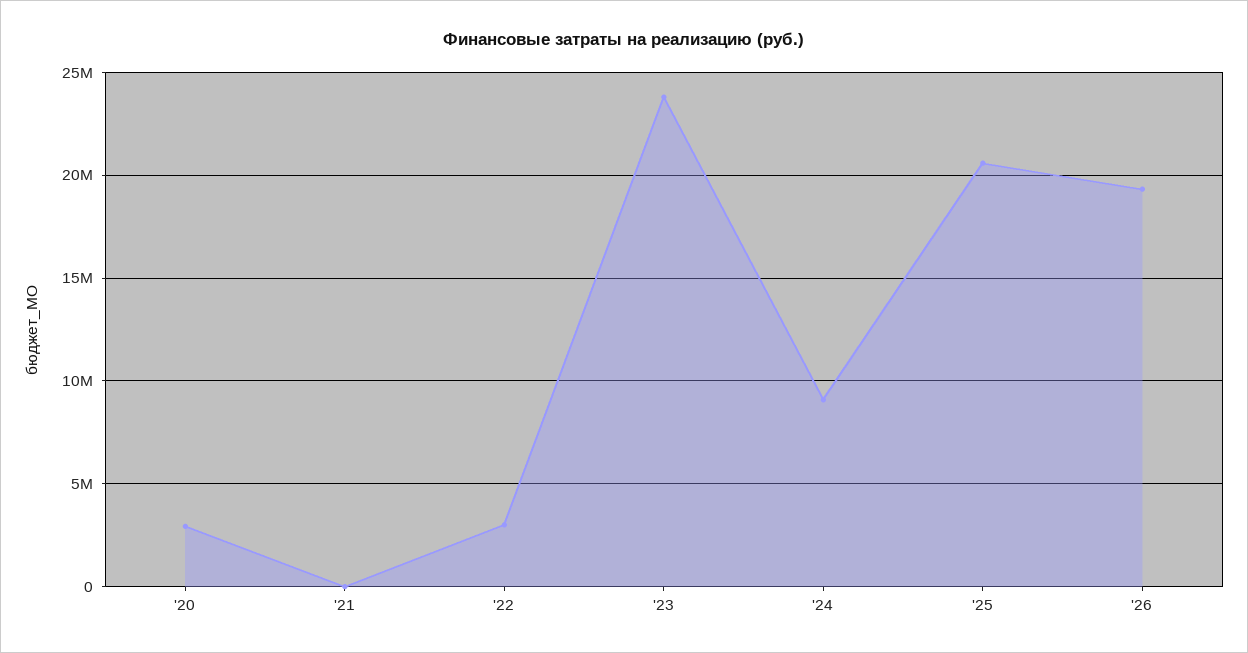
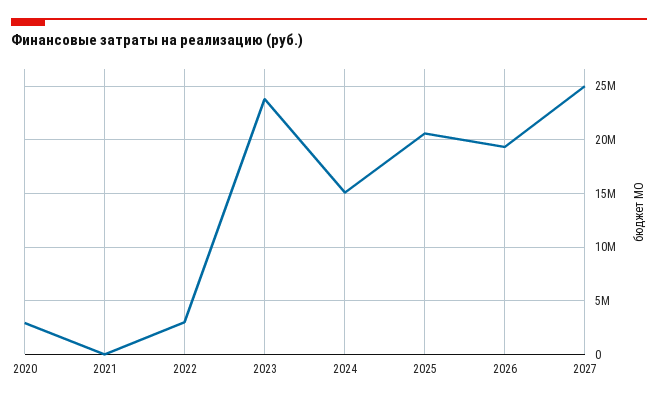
'24: 9000000 -> 15000000
2027: none -> 25000000

